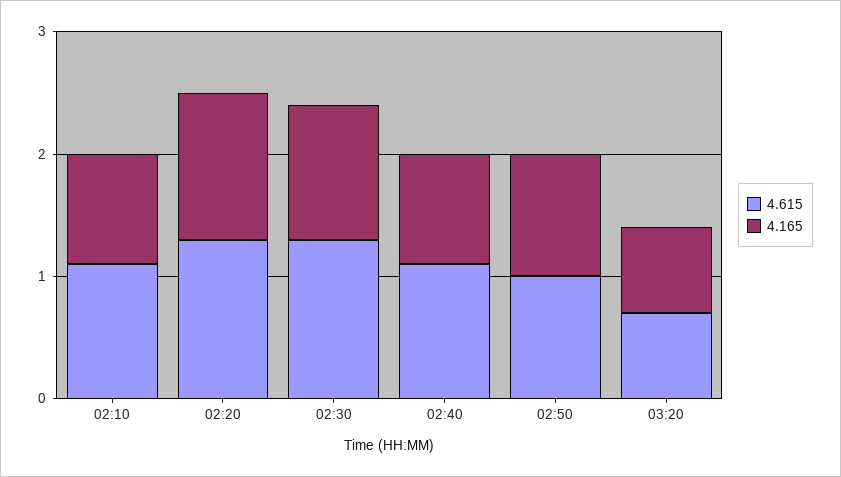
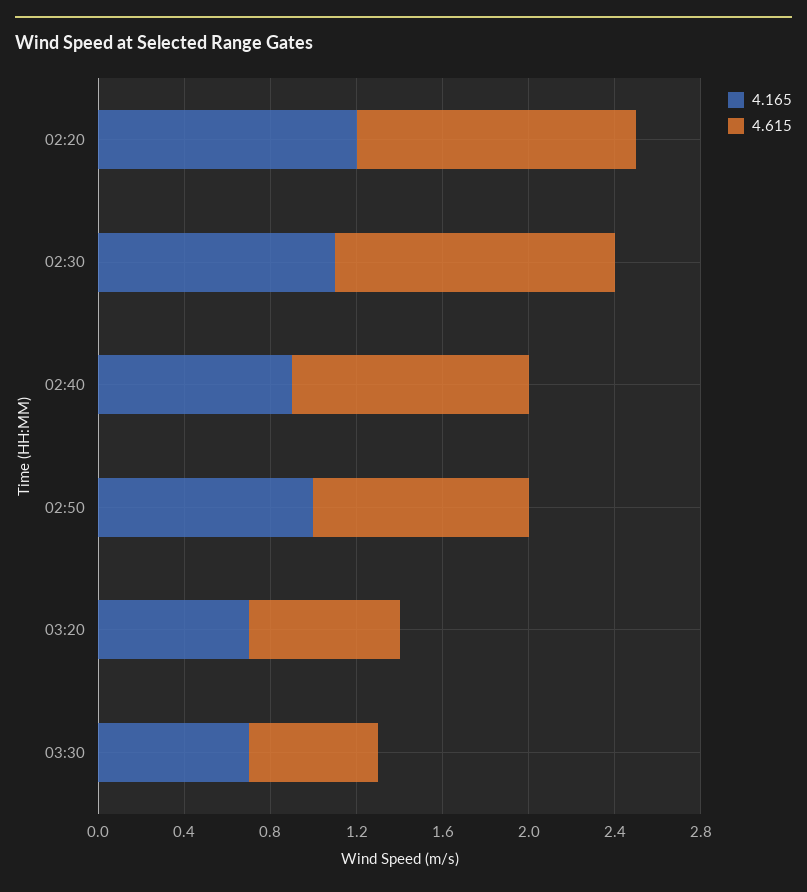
4.615, 02:10: 1.1 -> none
4.165, 02:10: 0.9 -> none
4.165, 03:30: none -> 0.7
4.615, 03:30: none -> 0.6

